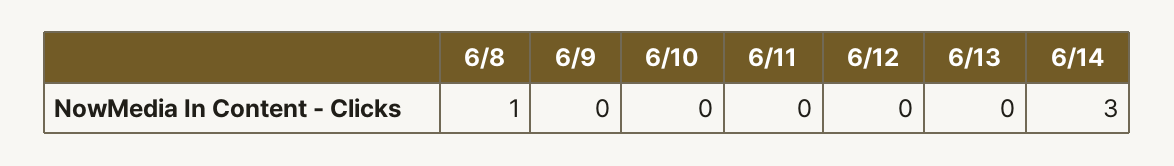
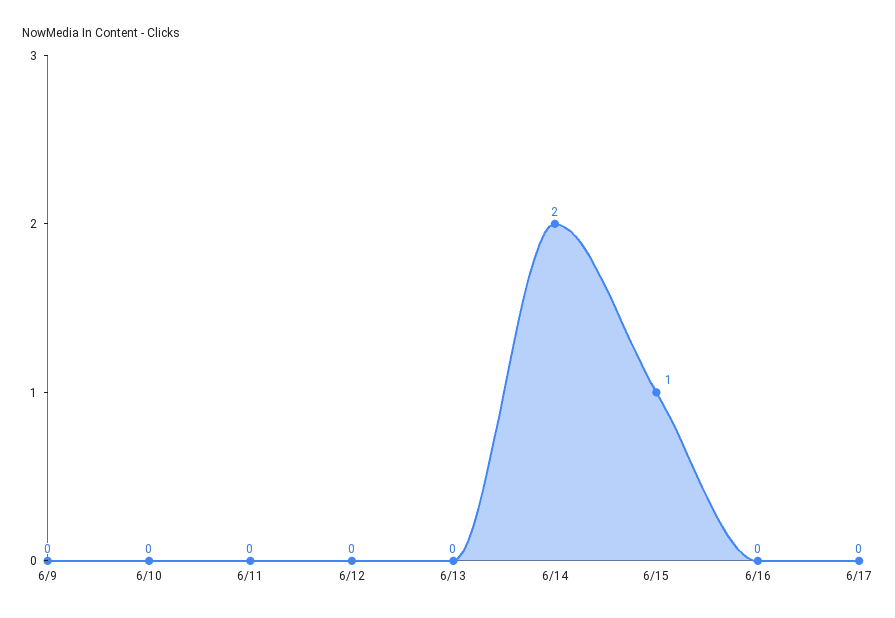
6/8: 1 -> none
6/14: 3 -> 2
6/15: none -> 1
6/16: none -> 0
6/17: none -> 0

